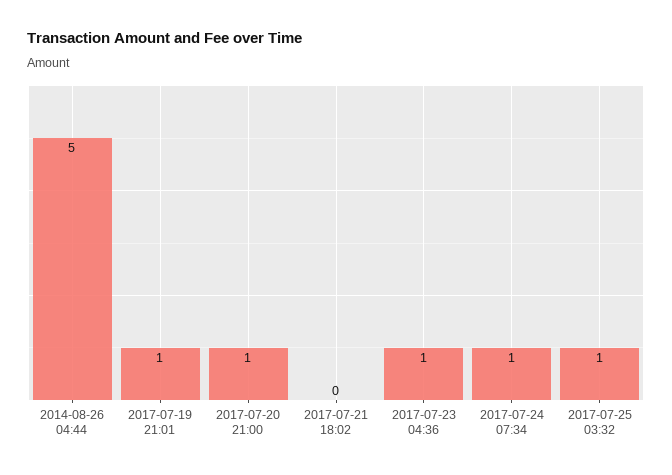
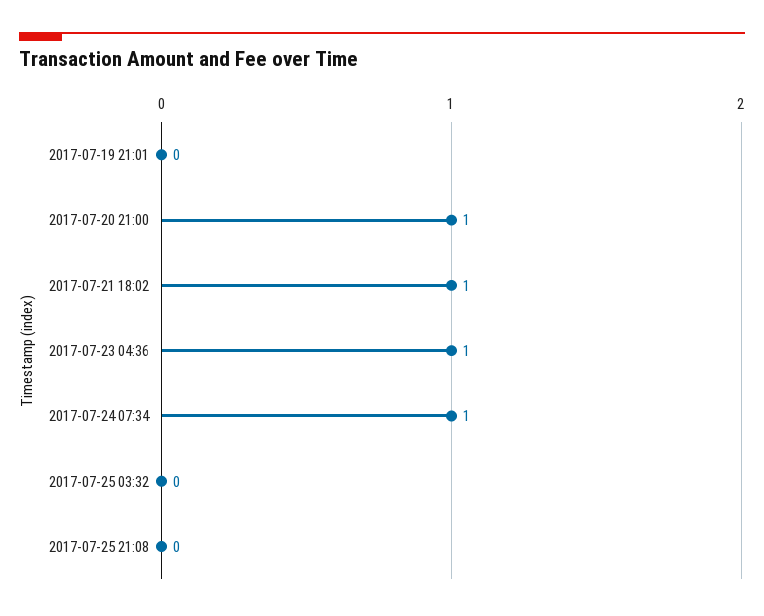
2014-08-26 04:44: 5 -> none
2017-07-19 21:01: 1 -> 0
2017-07-21 18:02: 0 -> 1
2017-07-25 03:32: 1 -> 0
2017-07-25 21:08: none -> 0

